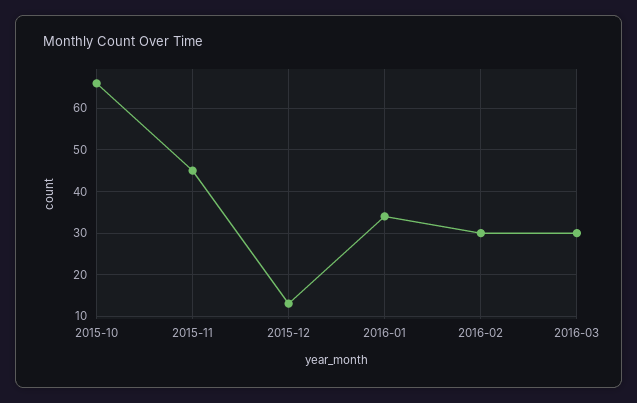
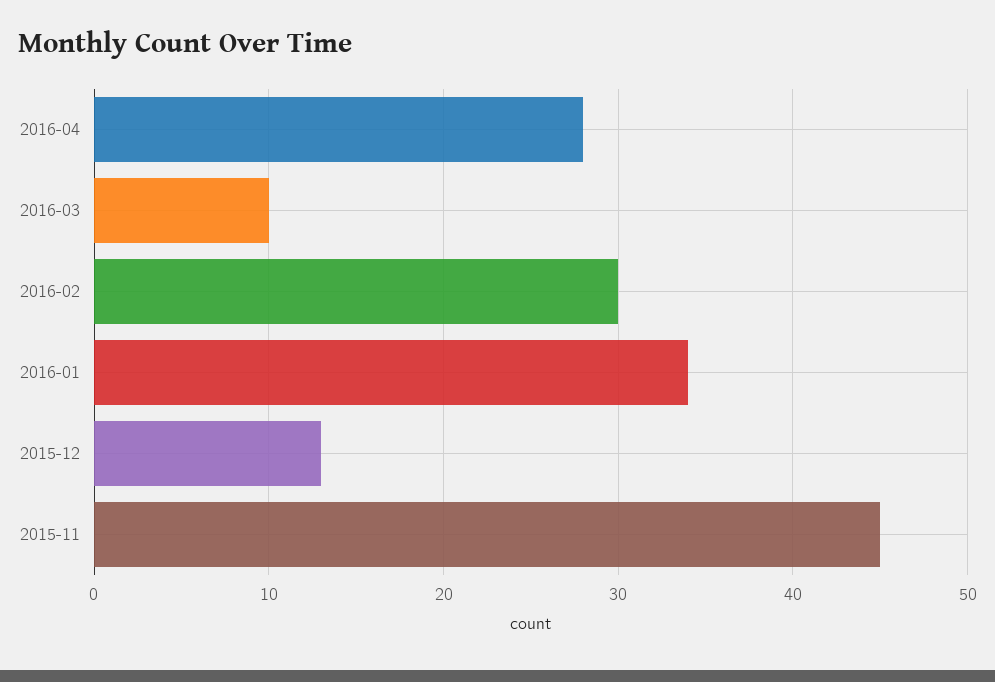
2015-10: 65 -> none
2016-03: 30 -> 10
2016-04: none -> 28

